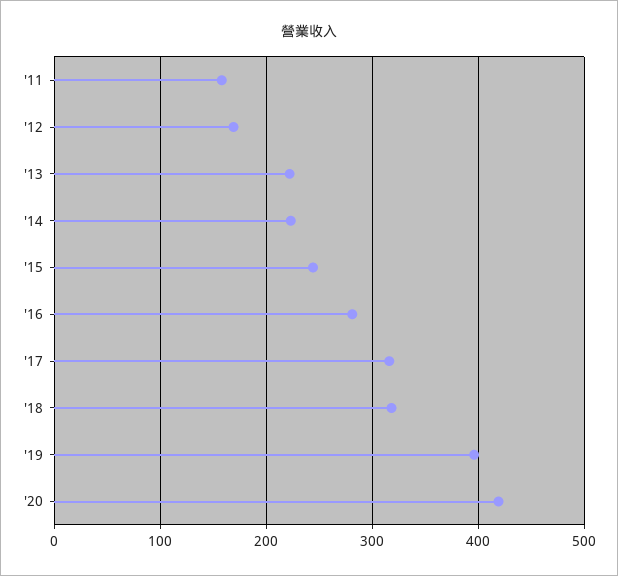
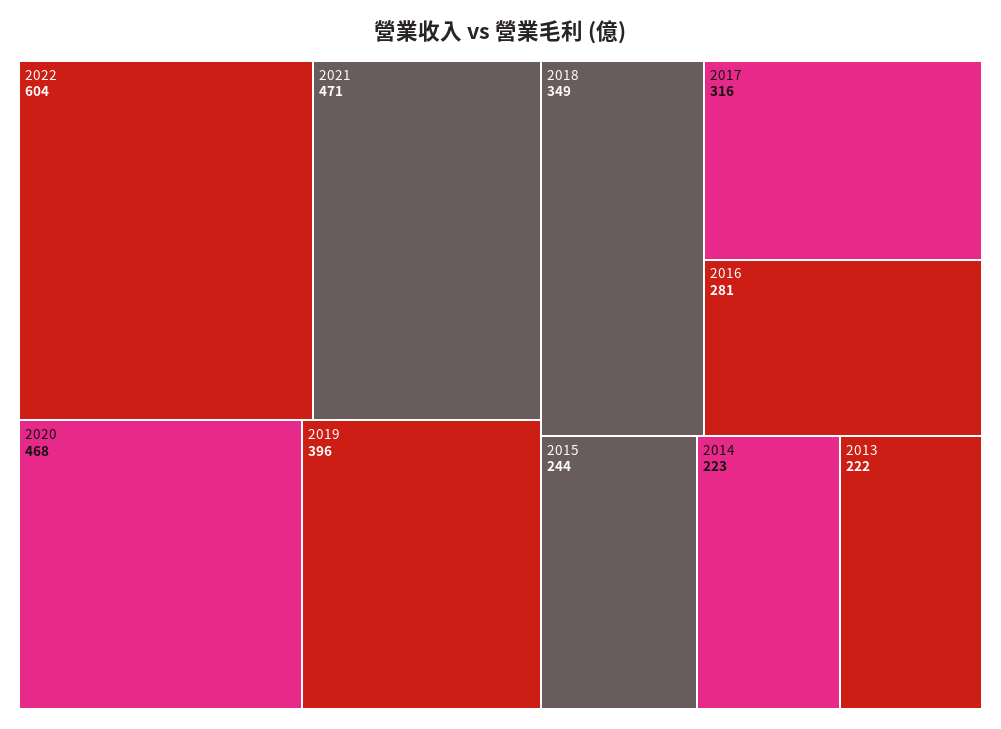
'11: 160 -> none
'12: 170 -> none
'18: 320 -> 349
'20: 420 -> 468
2022: none -> 604
2021: none -> 471

